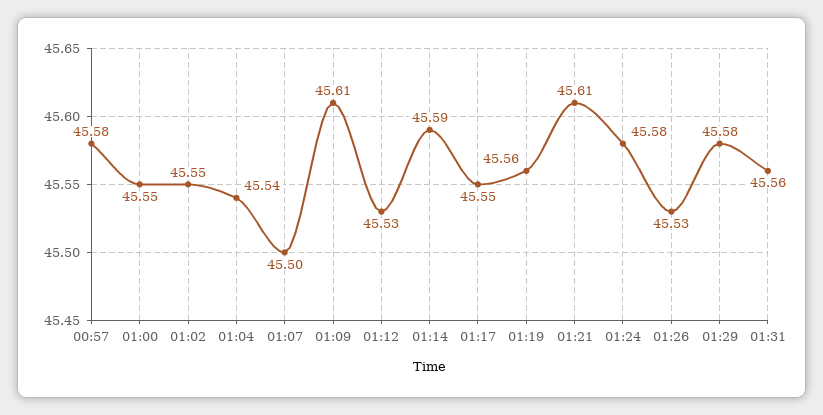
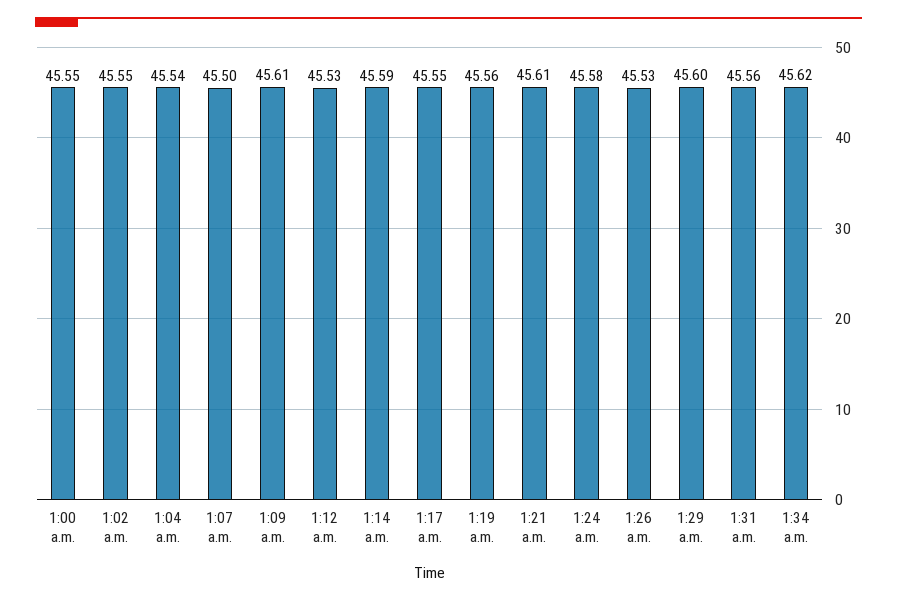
00:57: 45.58 -> none
01:29: 45.58 -> 45.6
1:34 a.m.: none -> 45.62

